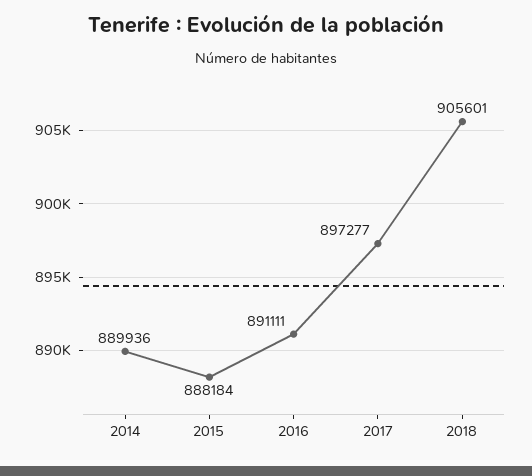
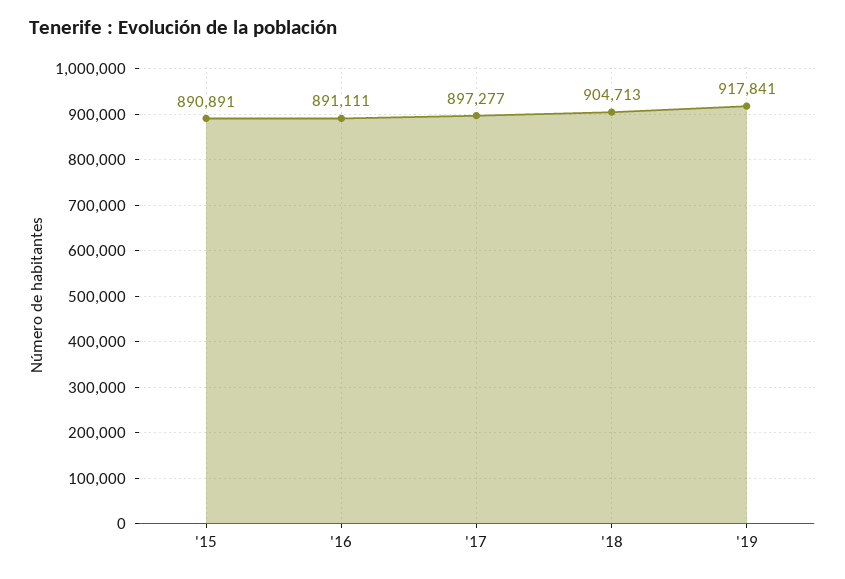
2014: 889936 -> none
2015: 888184 -> 890891
2018: 905601 -> 904713
'19: none -> 917841

